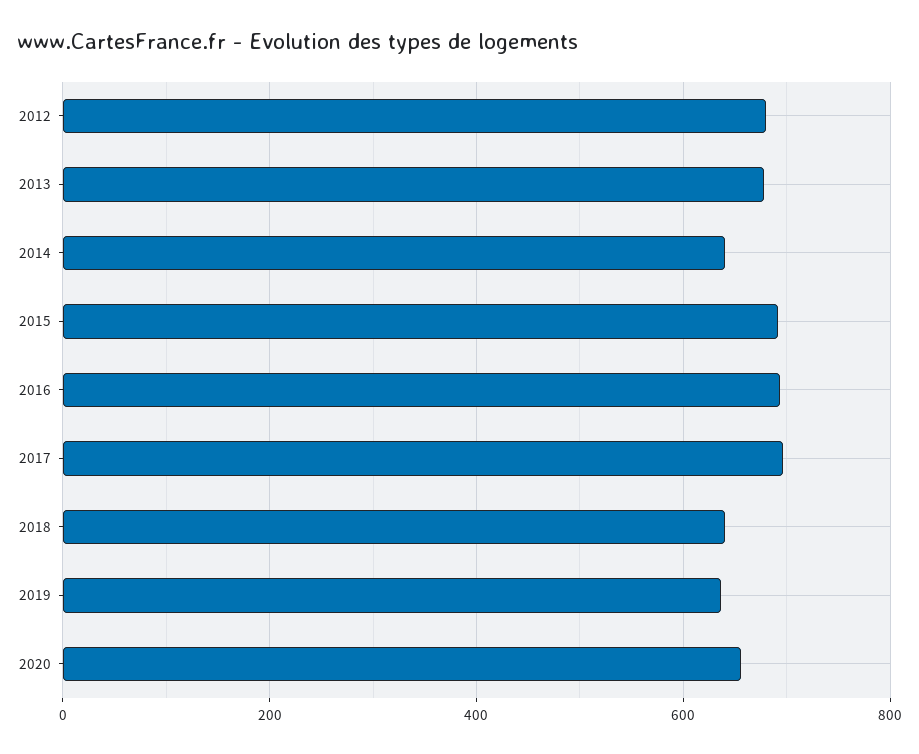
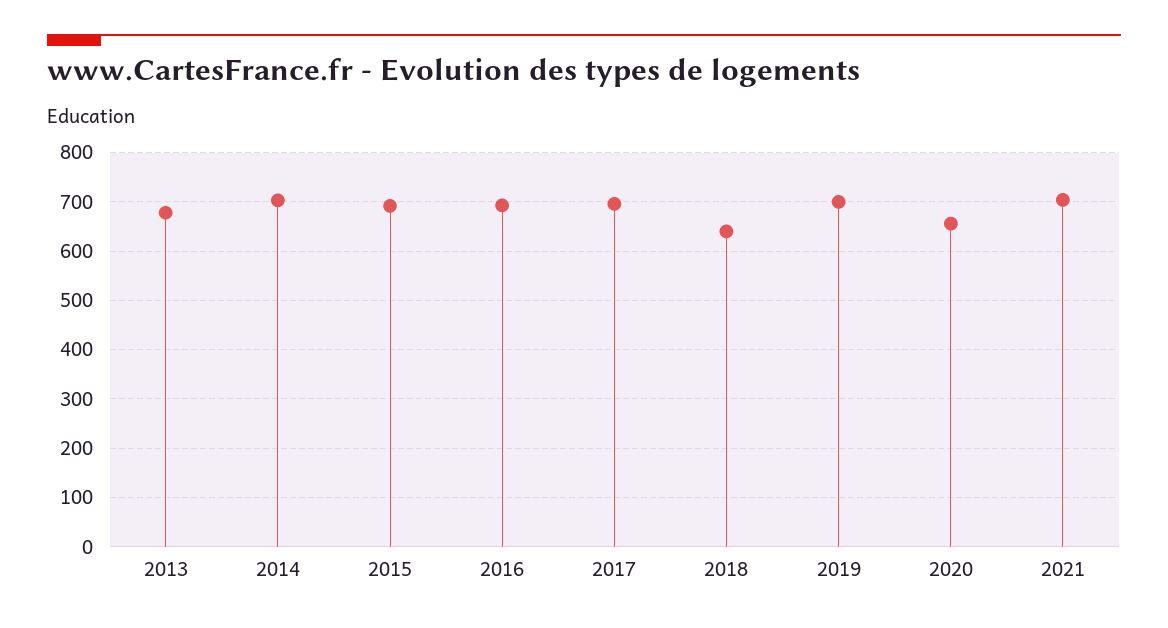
2012: 680 -> none
2014: 640 -> 700
2019: 640 -> 700
2021: none -> 700

